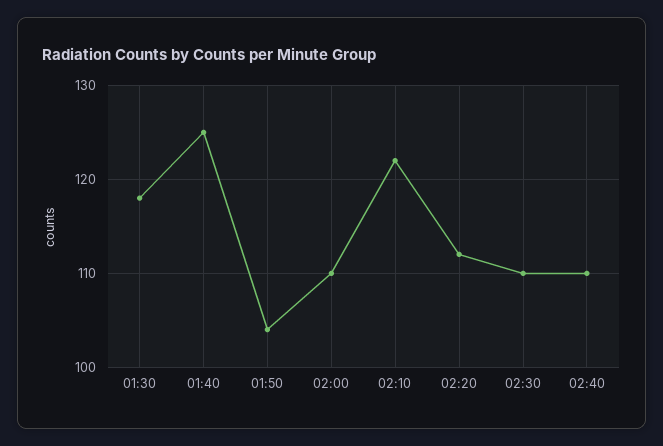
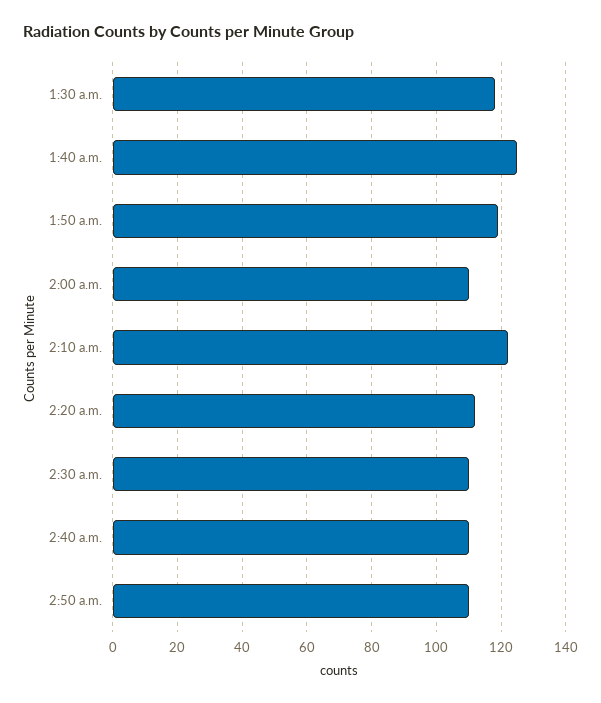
01:50: 104 -> 120
2:50 a.m.: none -> 110

